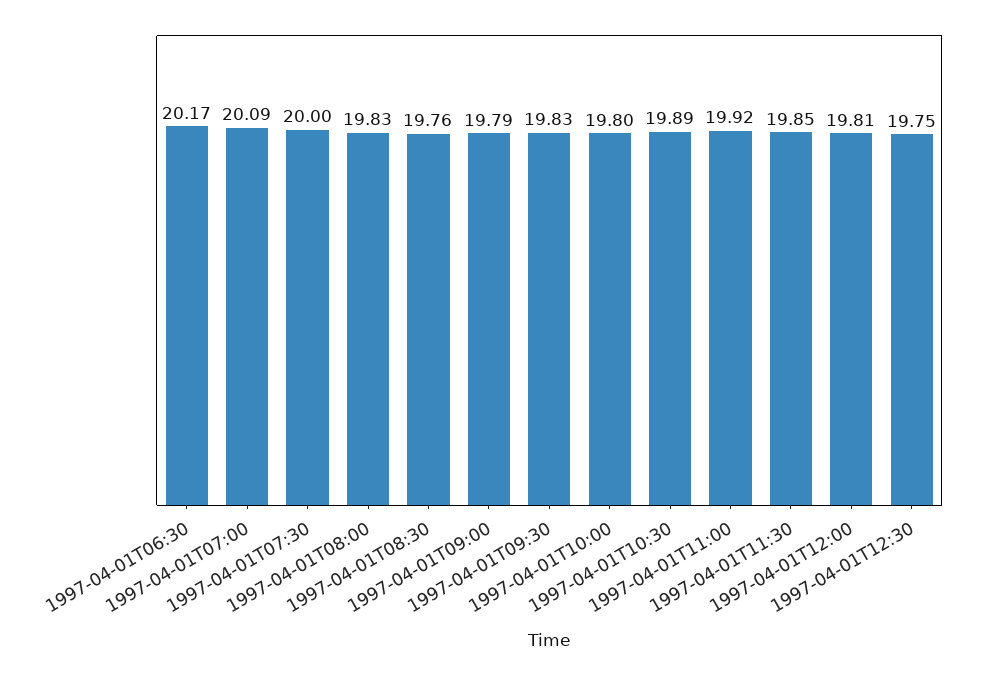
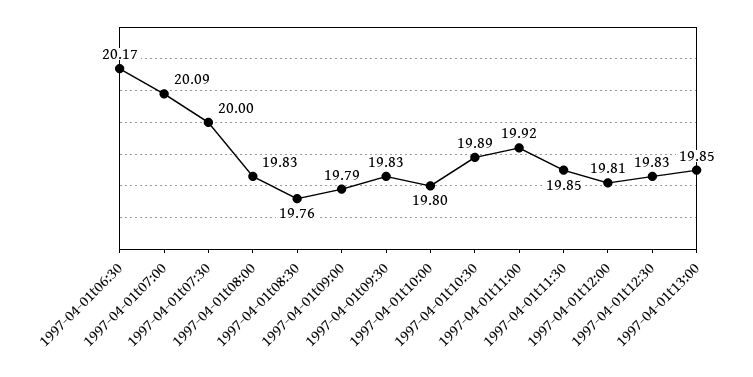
1997-04-01T12:30: 19.75 -> 19.83
1997-04-01t13:00: none -> 19.85

